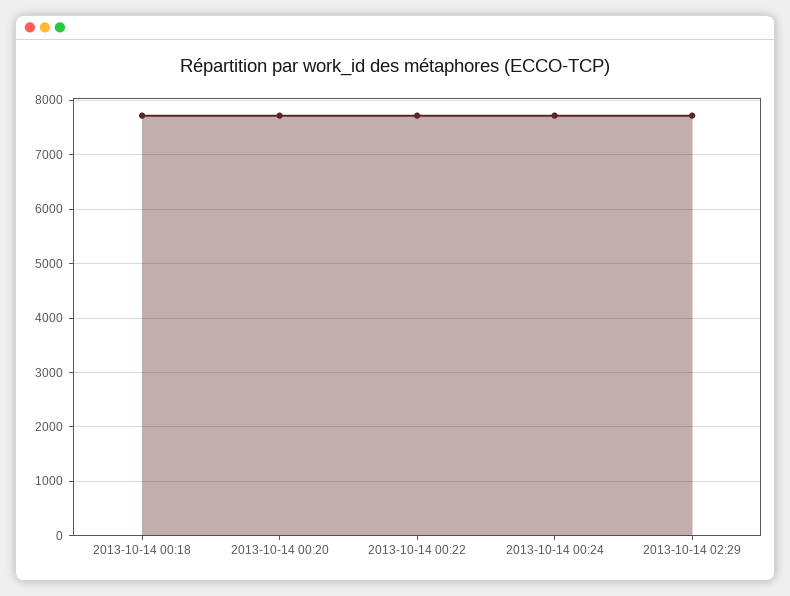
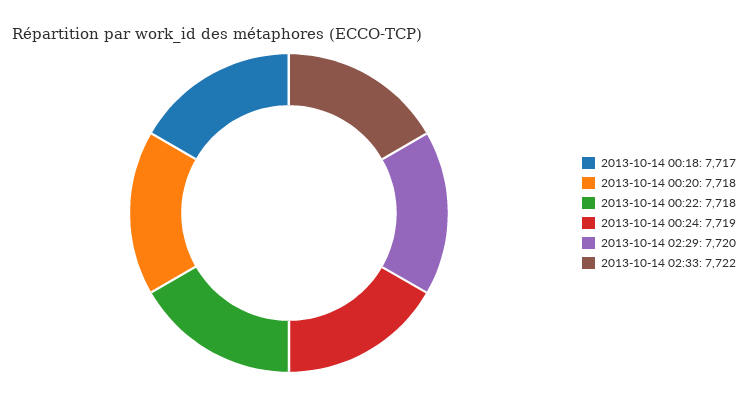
2013-10-14 02:33: none -> 7722

